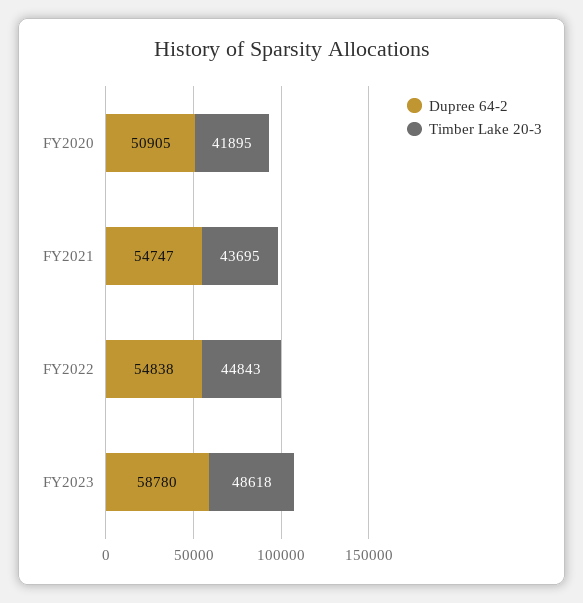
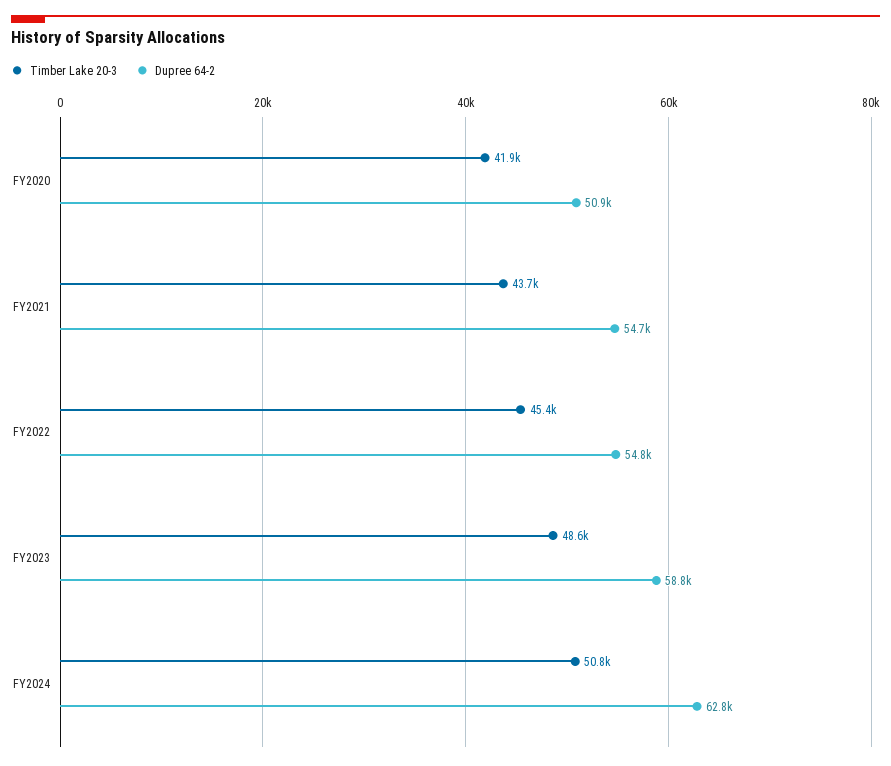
Timber Lake 20-3, FY2022: 44843 -> 45400
Timber Lake 20-3, FY2024: none -> 50800
Dupree 64-2, FY2024: none -> 62800

